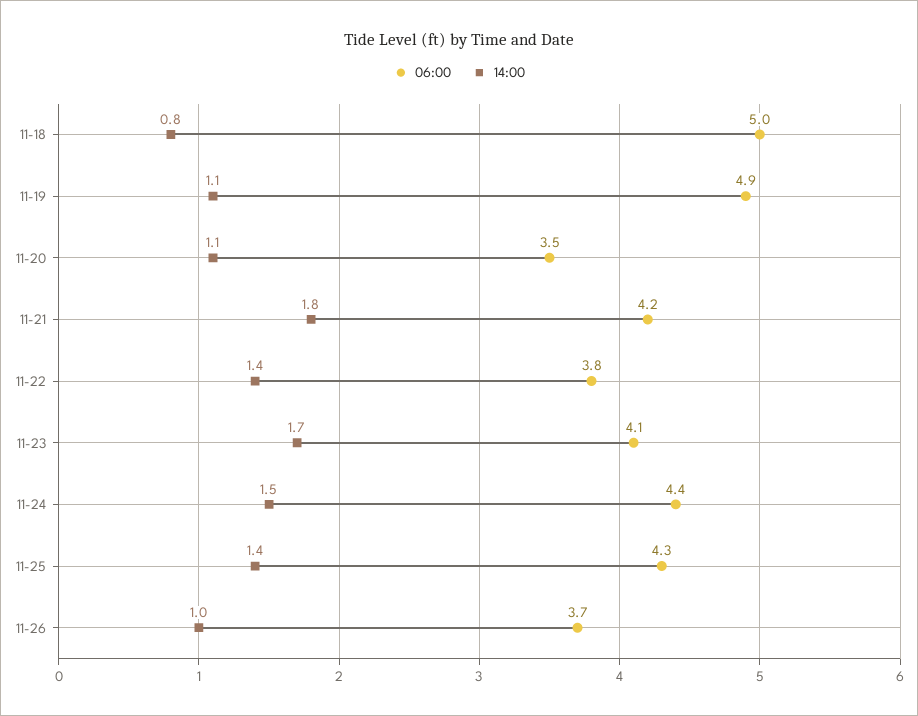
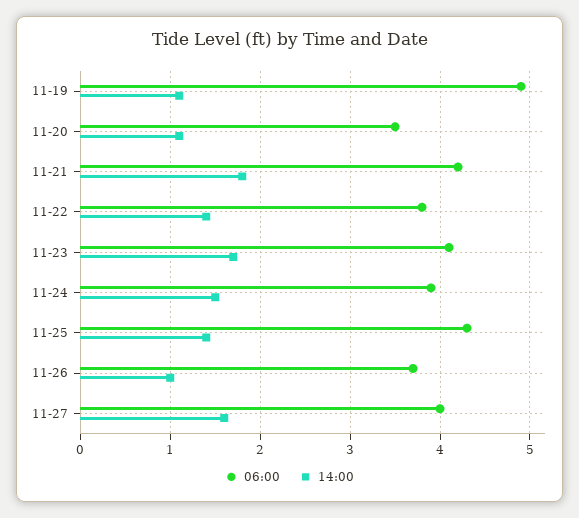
06:00, 11-18: 5 -> none
14:00, 11-18: 0.8 -> none
06:00, 11-24: 4.4 -> 3.9
06:00, 11-27: none -> 4
14:00, 11-27: none -> 1.6

